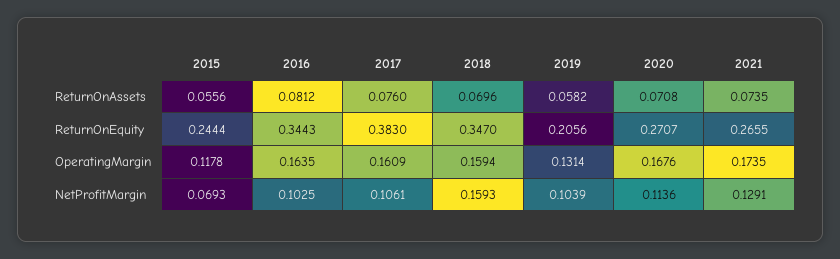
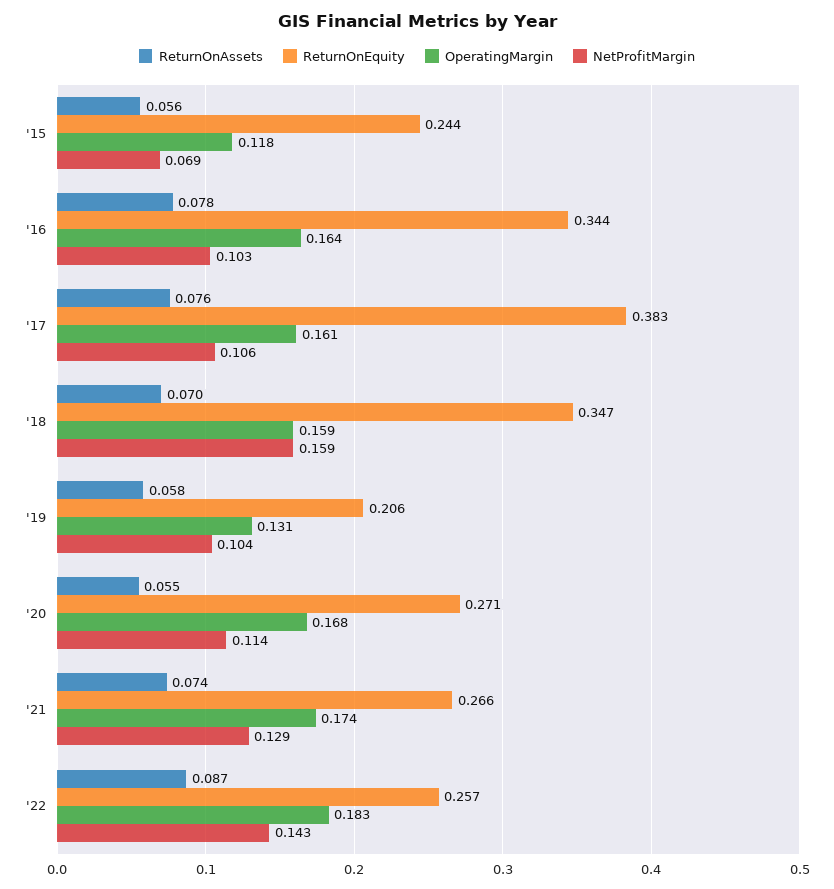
ReturnOnAssets, 2016: 0.0812 -> 0.078
ReturnOnAssets, 2020: 0.0708 -> 0.055
ReturnOnAssets, '22: none -> 0.087
ReturnOnEquity, '22: none -> 0.257
OperatingMargin, '22: none -> 0.183
NetProfitMargin, '22: none -> 0.143

